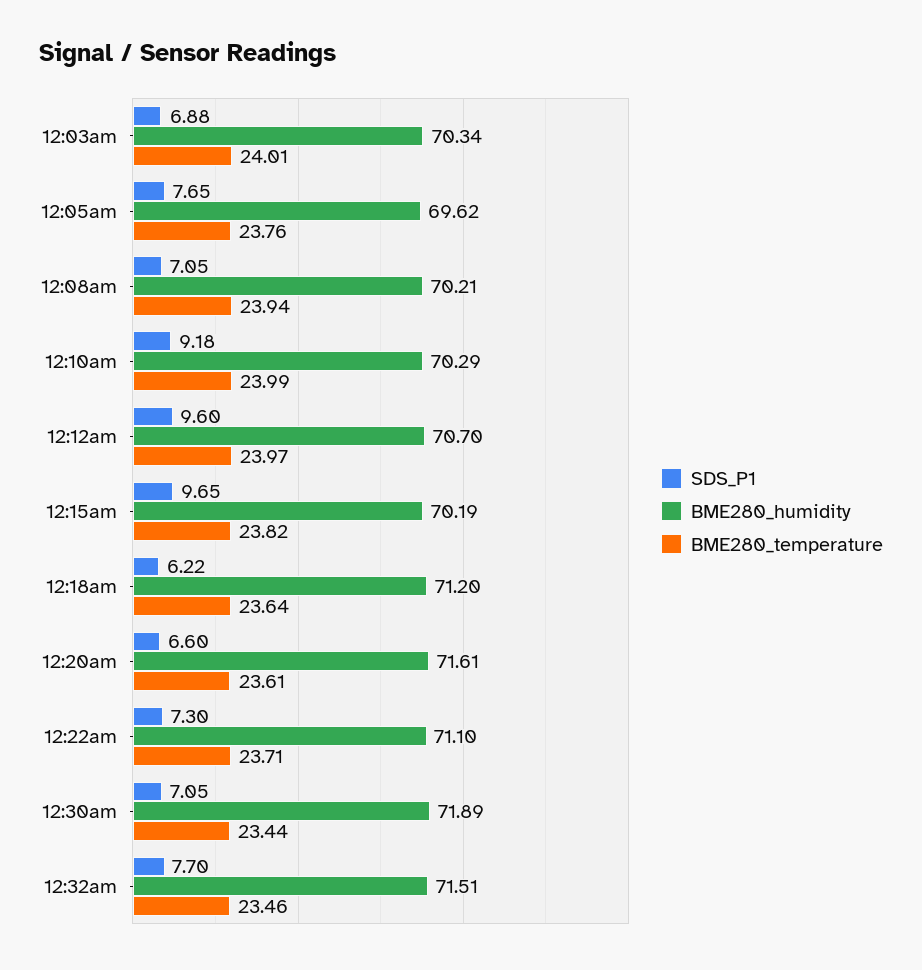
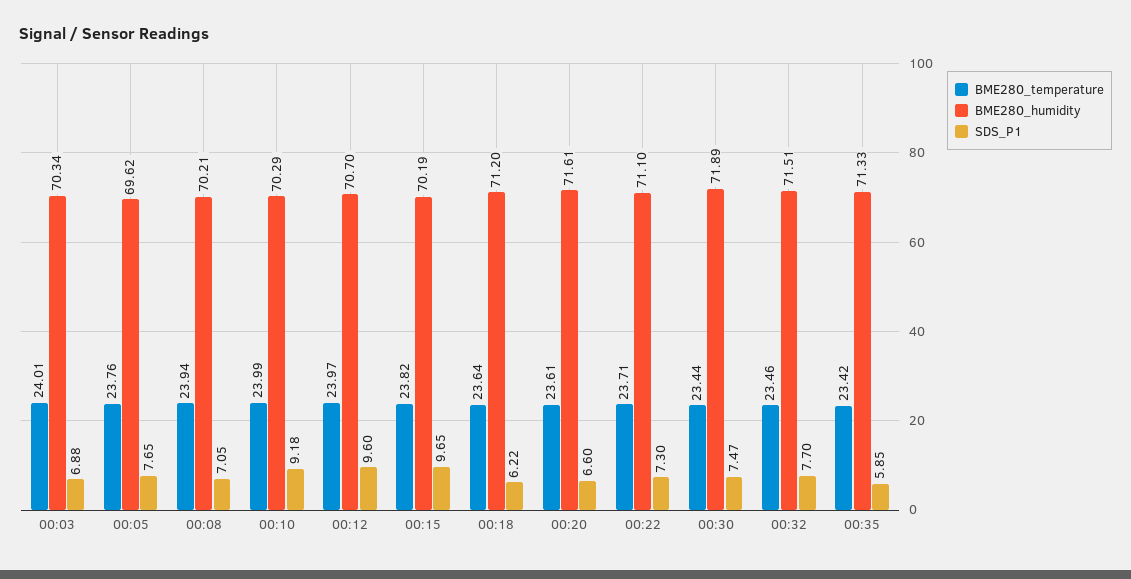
SDS_P1, 12:30am: 7.05 -> 7.47
BME280_temperature, 00:35: none -> 23.42
BME280_humidity, 00:35: none -> 71.33
SDS_P1, 00:35: none -> 5.85

